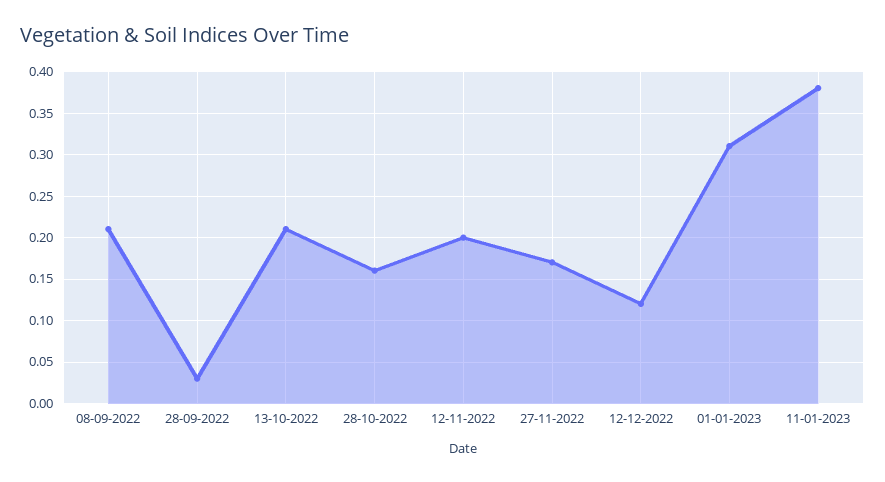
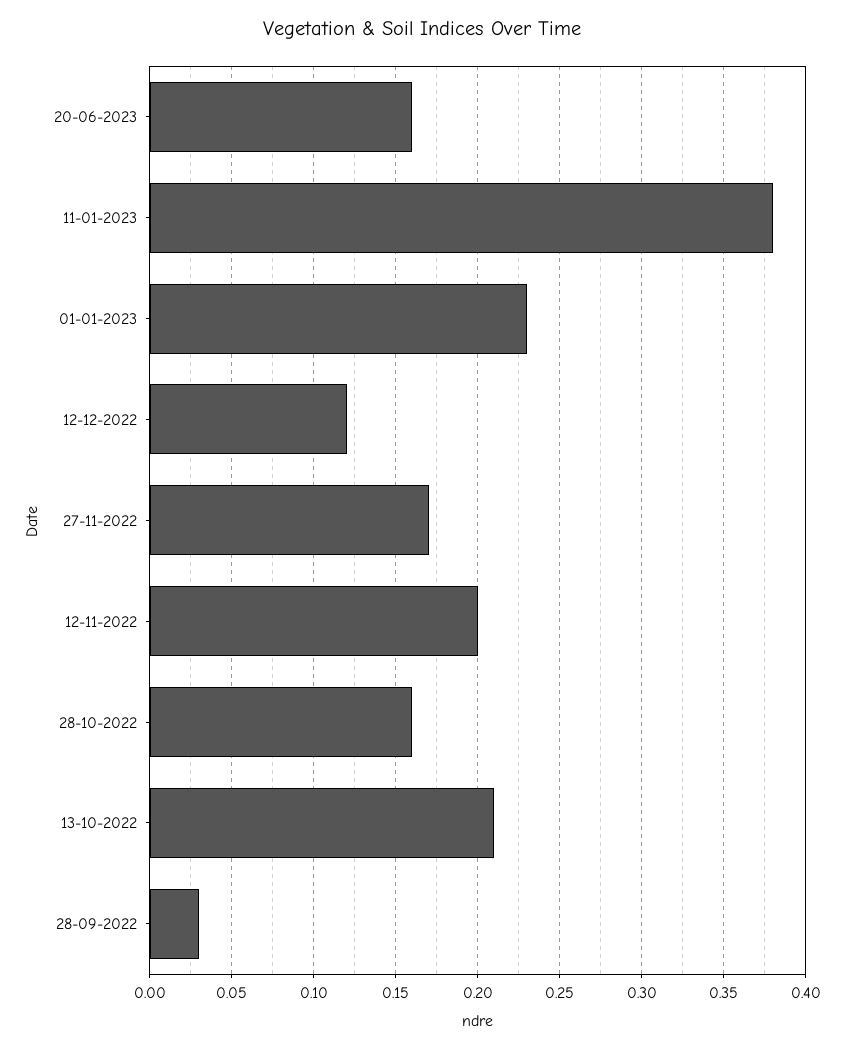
08-09-2022: 0.21 -> none
01-01-2023: 0.31 -> 0.23
20-06-2023: none -> 0.16

